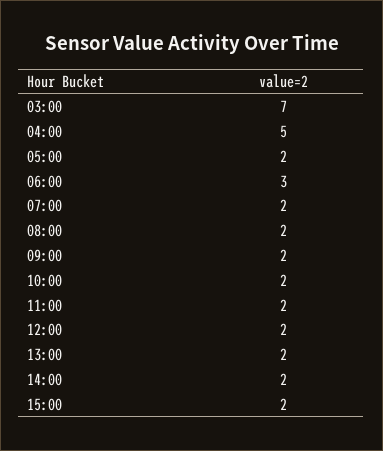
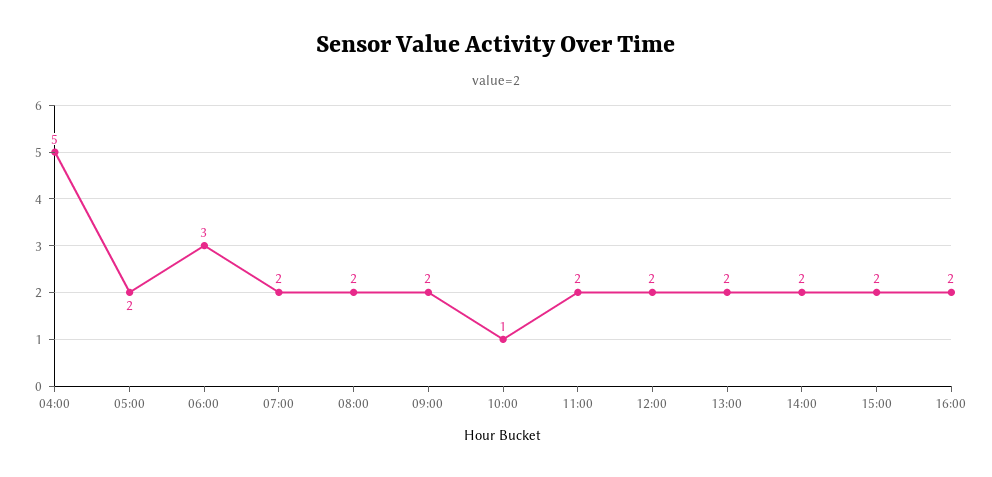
03:00: 7 -> none
10:00: 2 -> 1
16:00: none -> 2

